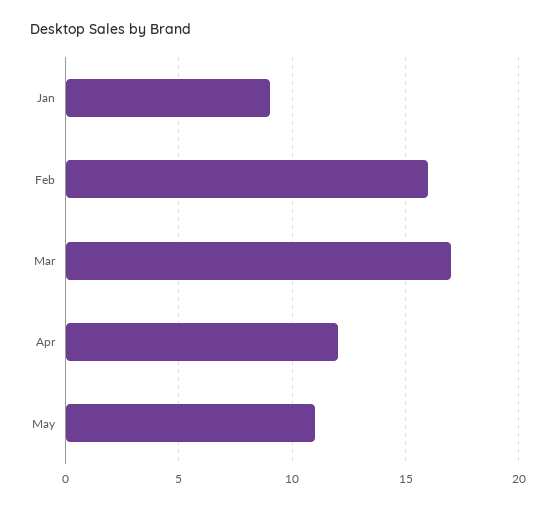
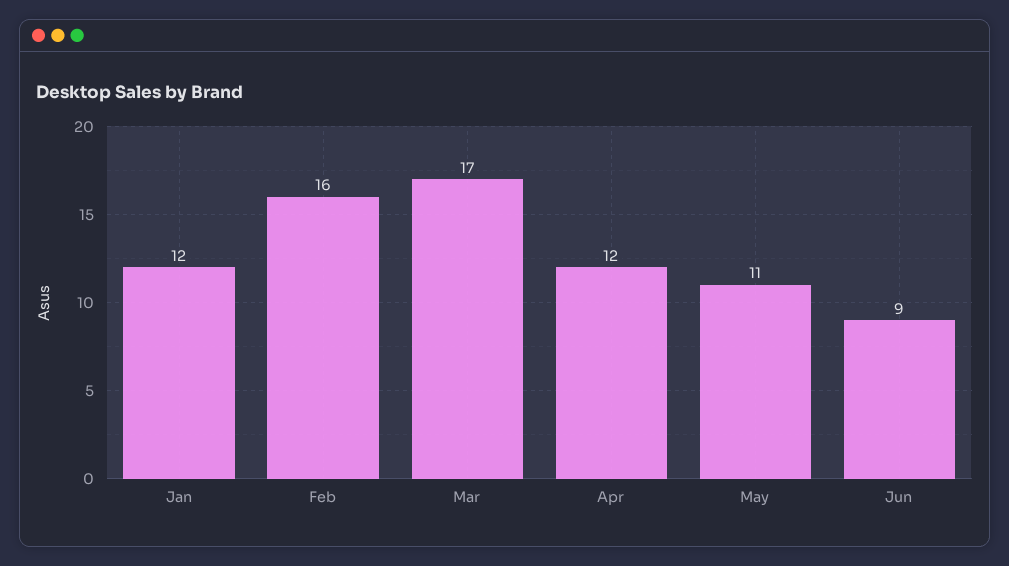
Jan: 9 -> 12
Jun: none -> 9

